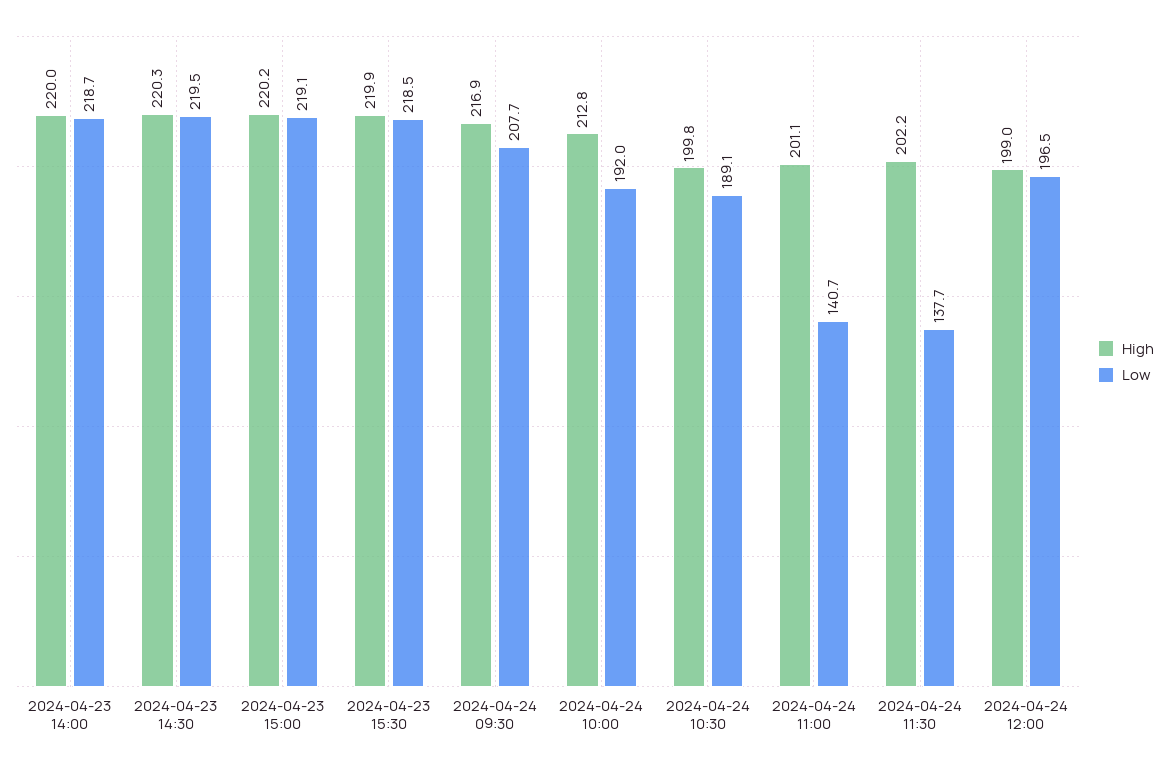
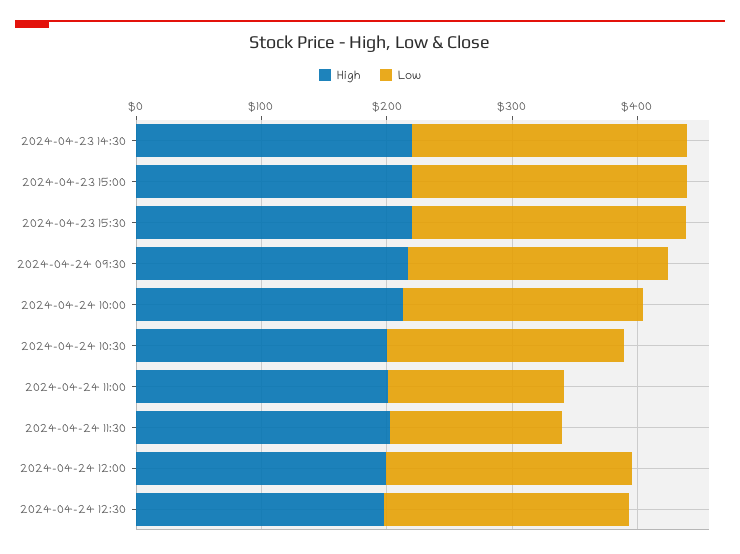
High, 2024-04-23 14:00: 220 -> none
Low, 2024-04-23 14:00: 218.7 -> none
High, 2024-04-24 12:30: none -> 200
Low, 2024-04-24 12:30: none -> 200

